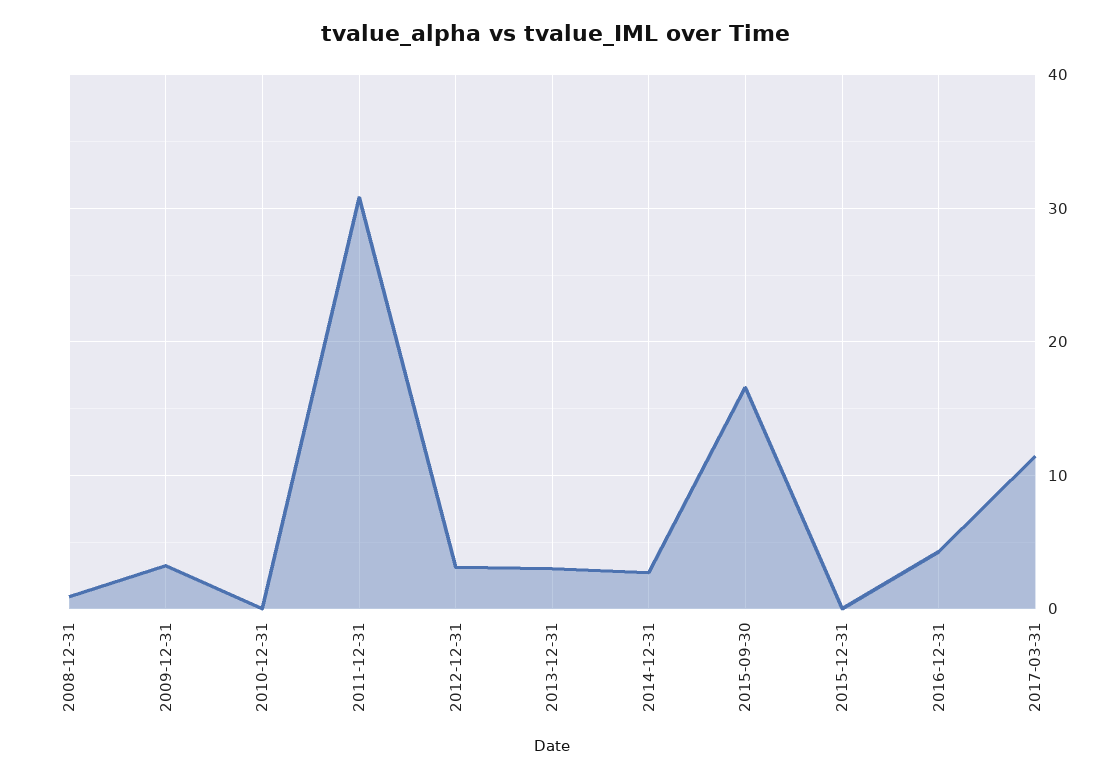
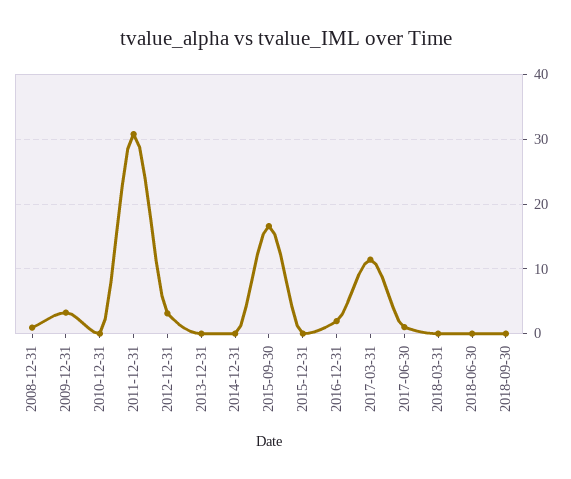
2013-12-31: 3 -> 0
2014-12-31: 3 -> 0
2016-12-31: 4 -> 2
2017-06-30: none -> 1
2018-03-31: none -> 0
2018-06-30: none -> 0
2018-09-30: none -> 0

